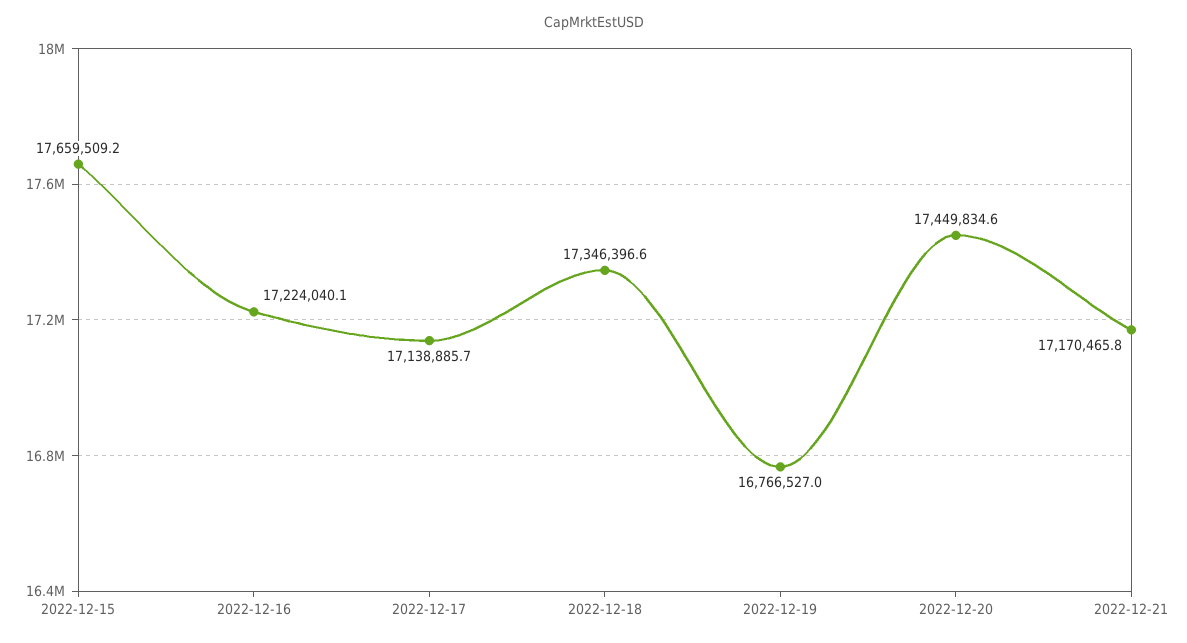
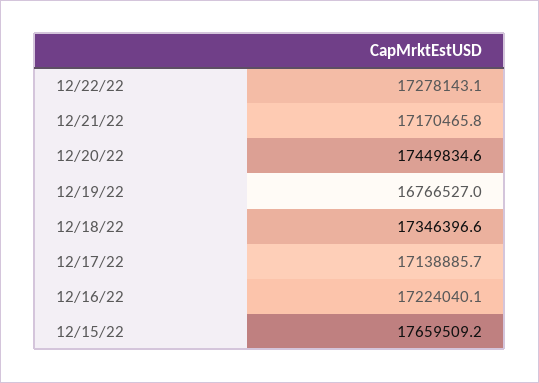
12/22/22: none -> 17278143.1

